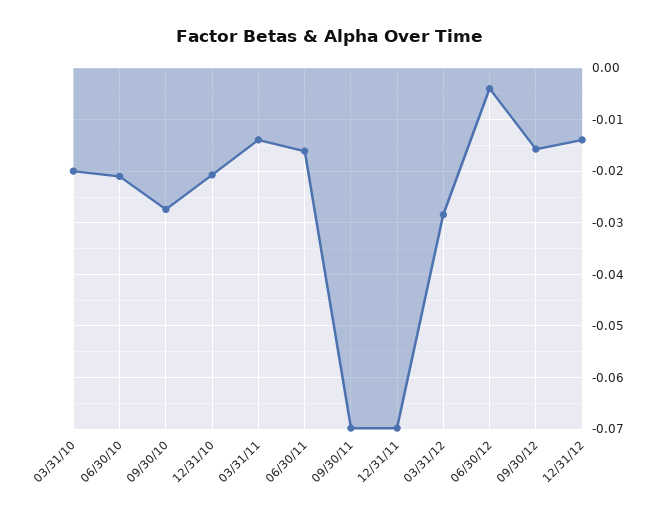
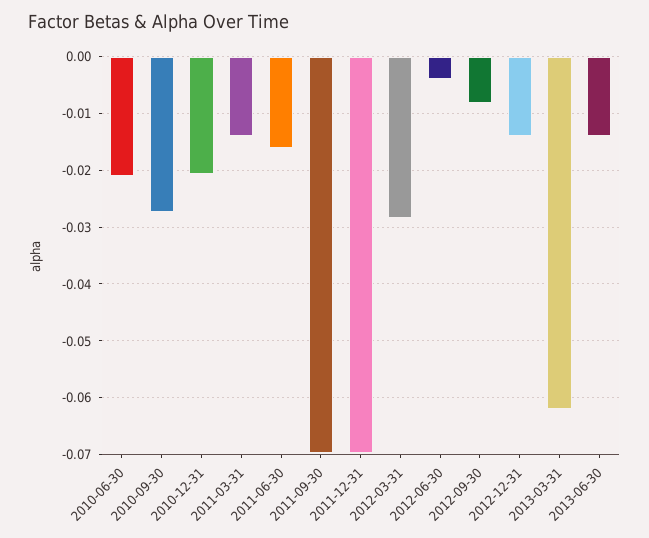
03/31/10: -0.02 -> none
09/30/12: -0.016 -> -0.008
2013-03-31: none -> -0.062
2013-06-30: none -> -0.014

